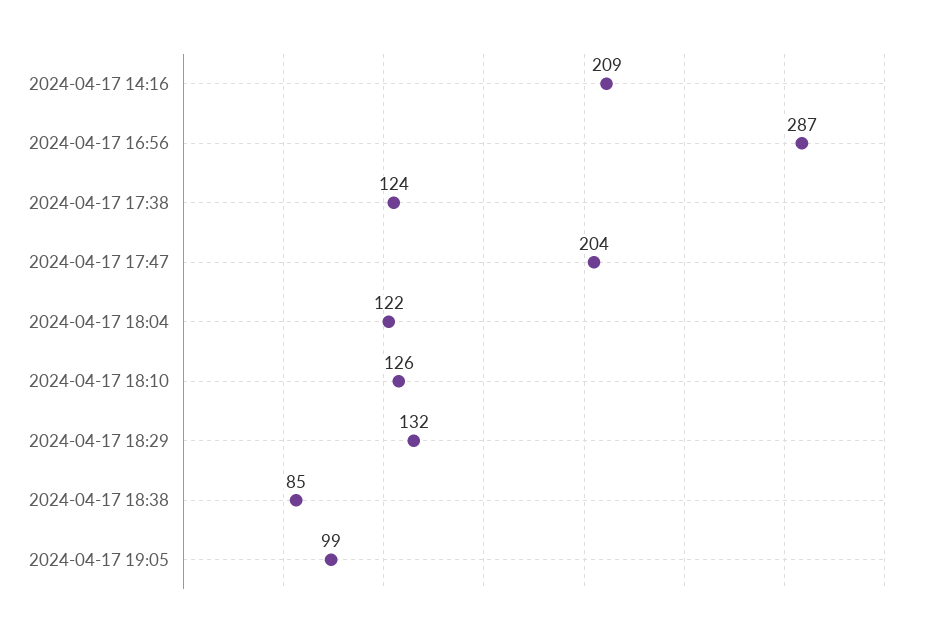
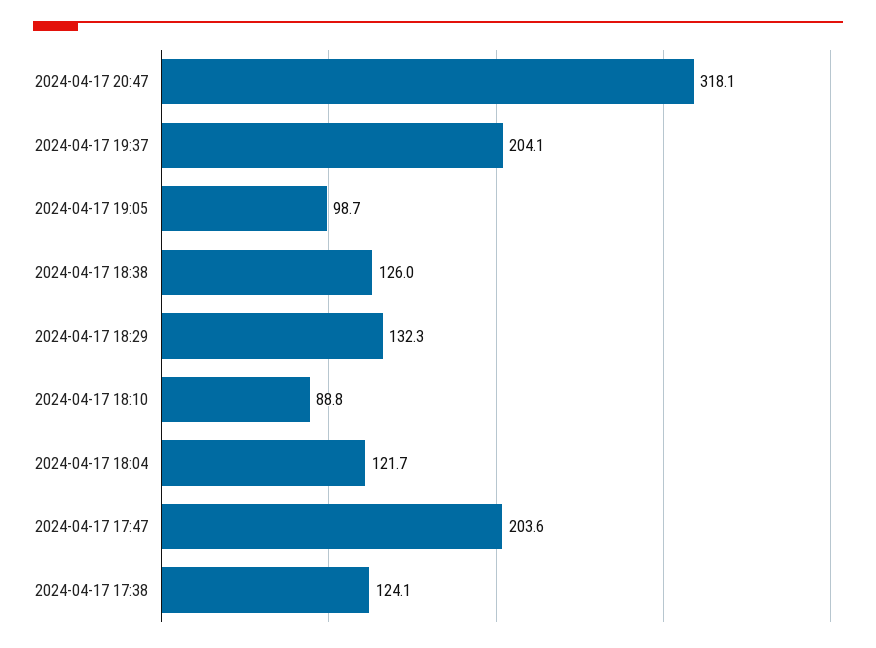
2024-04-17 14:16: 209 -> none
2024-04-17 16:56: 287 -> none
2024-04-17 18:10: 126 -> 88.8
2024-04-17 18:38: 85 -> 126
2024-04-17 20:47: none -> 318.1
2024-04-17 19:37: none -> 204.1

